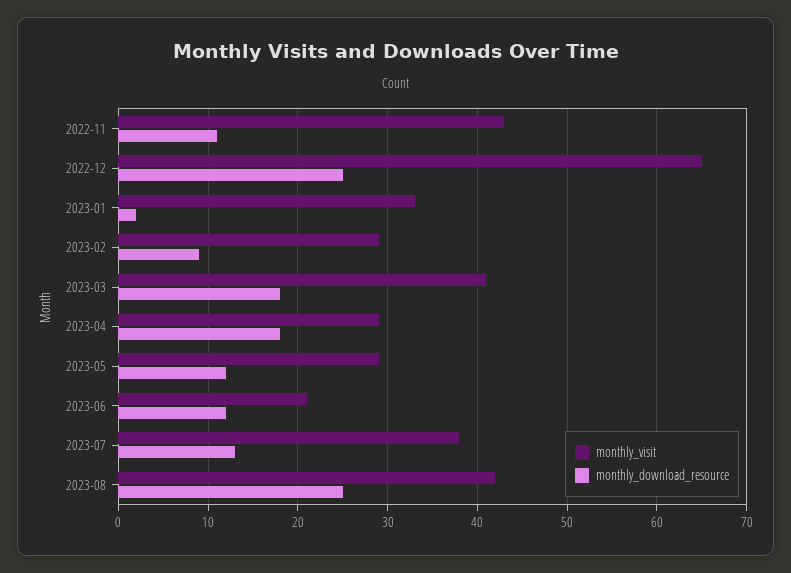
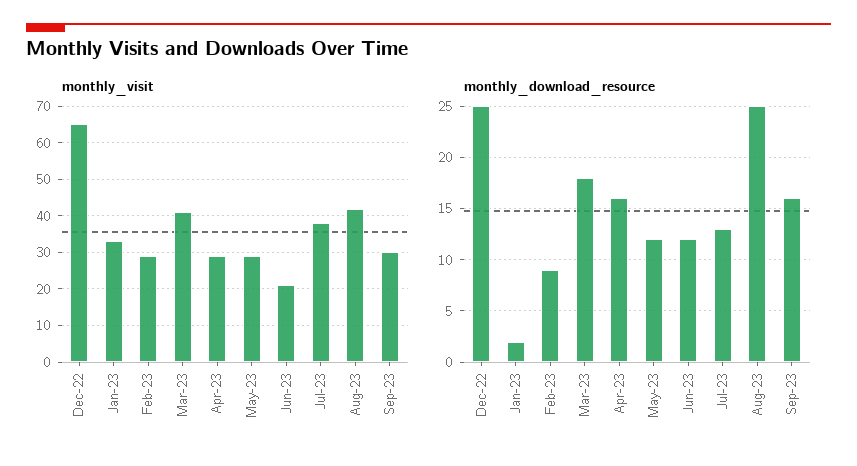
monthly_visit, 2022-11: 43 -> none
monthly_download_resource, 2022-11: 11 -> none
monthly_download_resource, 2023-04: 18 -> 16
monthly_visit, Sep-23: none -> 30
monthly_download_resource, Sep-23: none -> 16

